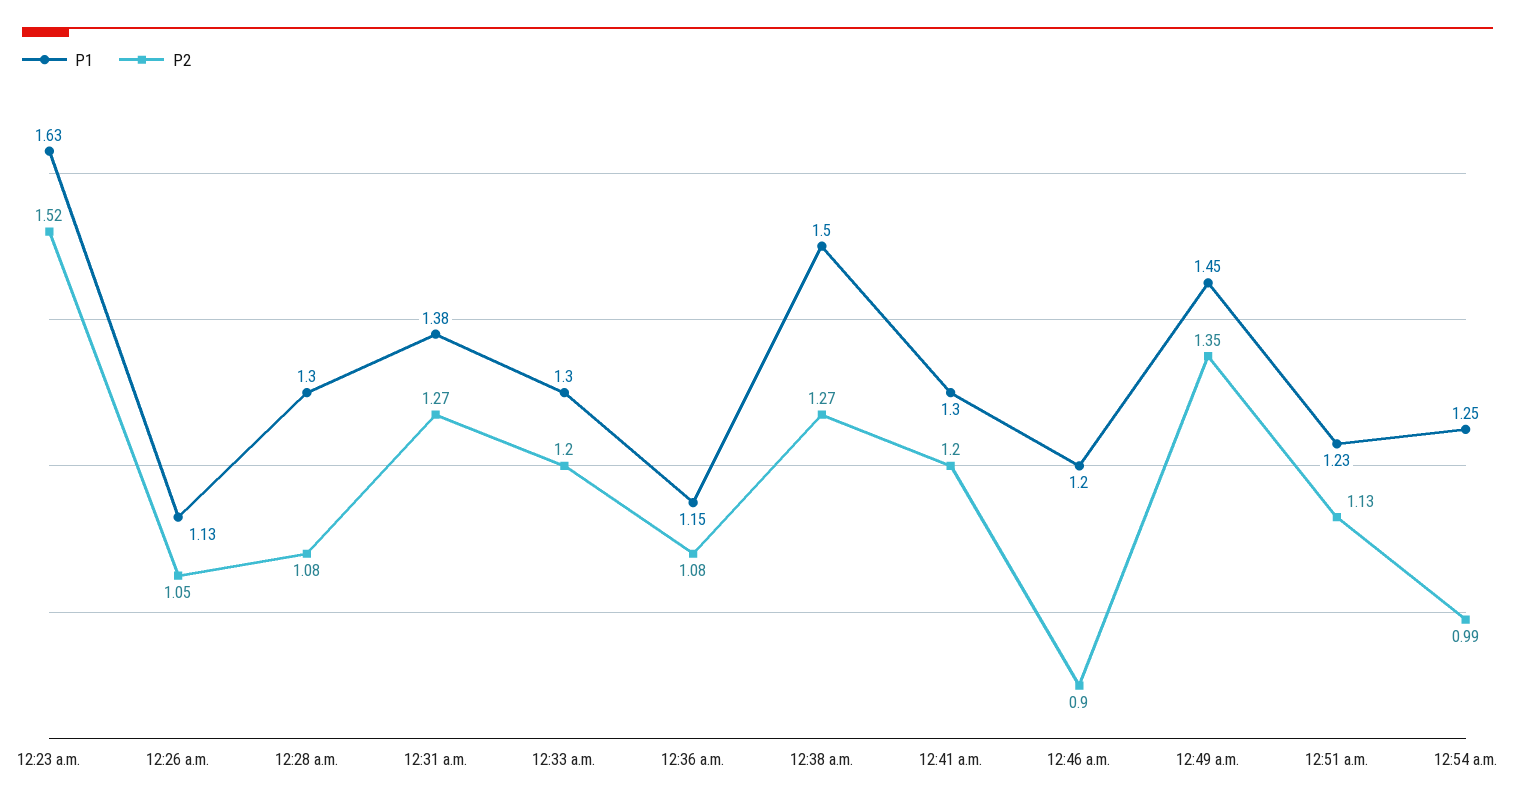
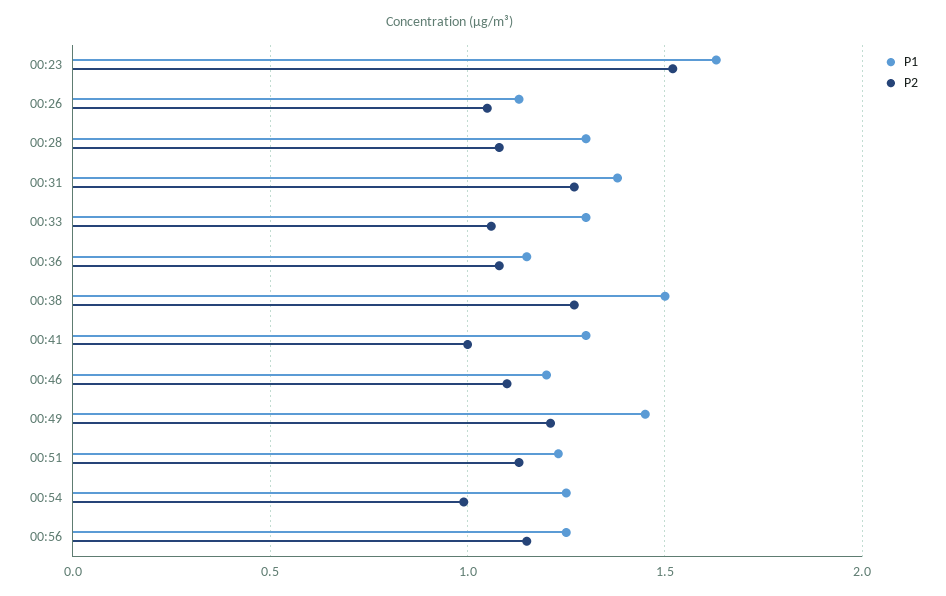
P2, 12:33 a.m.: 1.2 -> 1.05
P2, 12:41 a.m.: 1.2 -> 1
P2, 12:46 a.m.: 0.9 -> 1.1
P2, 12:49 a.m.: 1.35 -> 1.2
P1, 00:56: none -> 1.25
P2, 00:56: none -> 1.15

